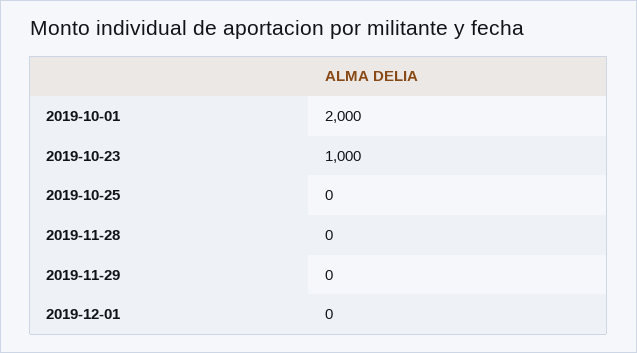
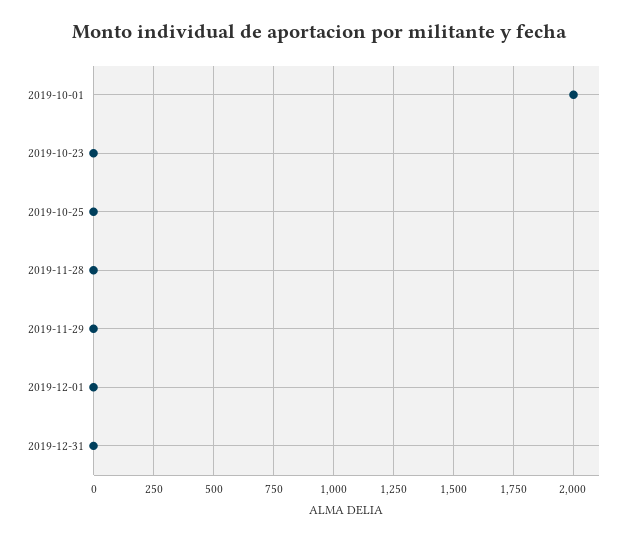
2019-10-23: 1000 -> 0
2019-12-31: none -> 0

